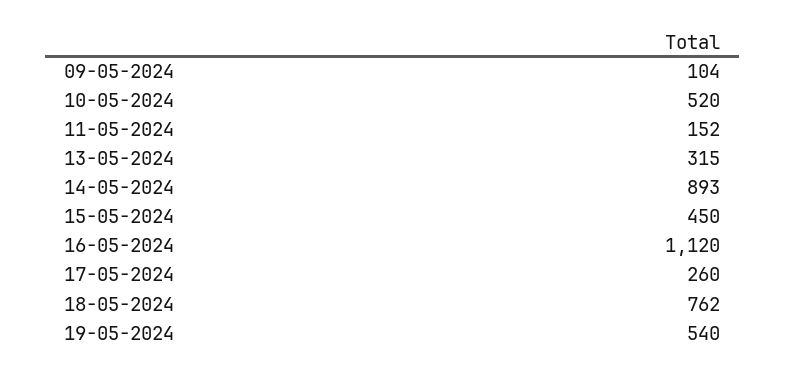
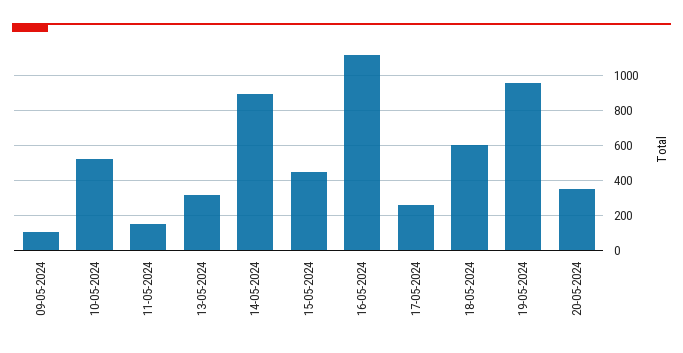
18-05-2024: 762 -> 600
19-05-2024: 540 -> 950
20-05-2024: none -> 350

